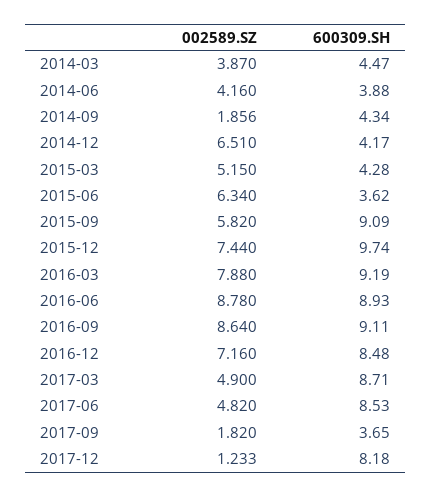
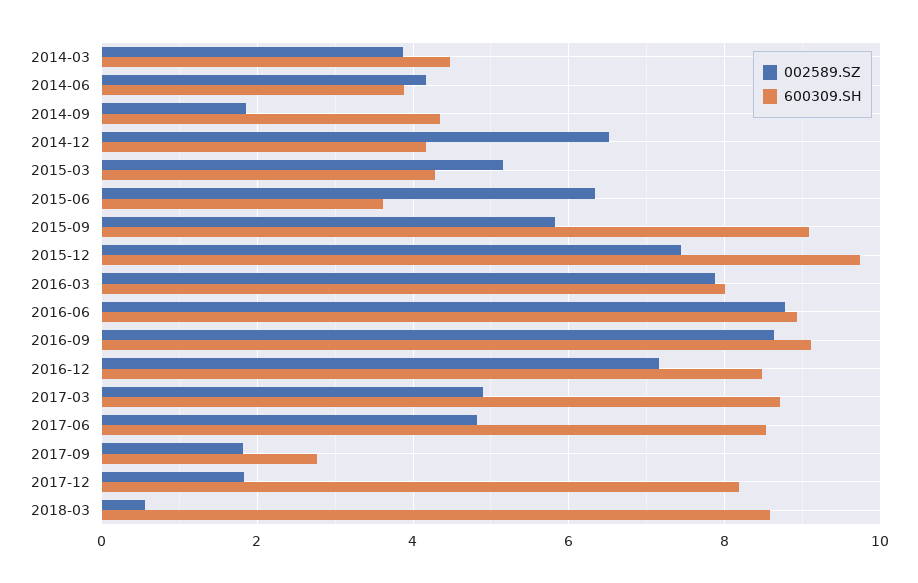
600309.SH, 2016-03: 9.19 -> 8
600309.SH, 2017-09: 3.65 -> 2.8
002589.SZ, 2017-12: 1.233 -> 1.8
002589.SZ, 2018-03: none -> 0.6
600309.SH, 2018-03: none -> 8.6

